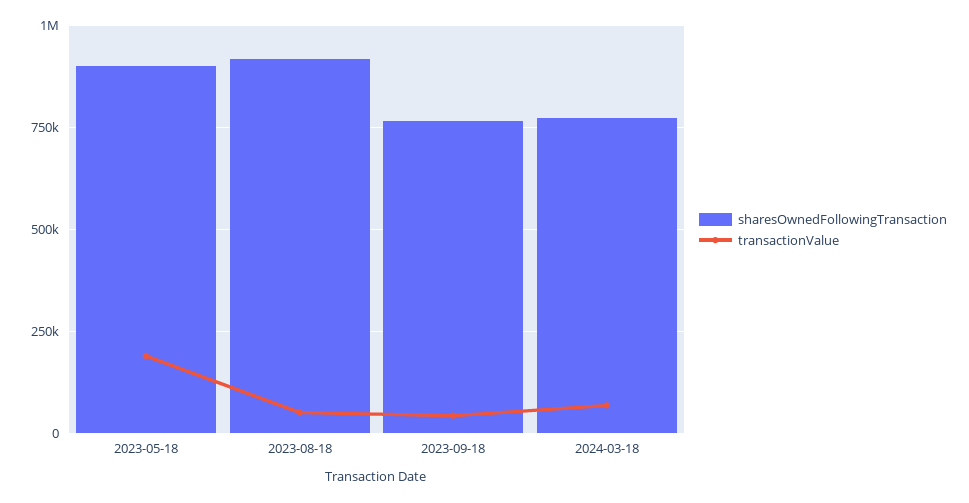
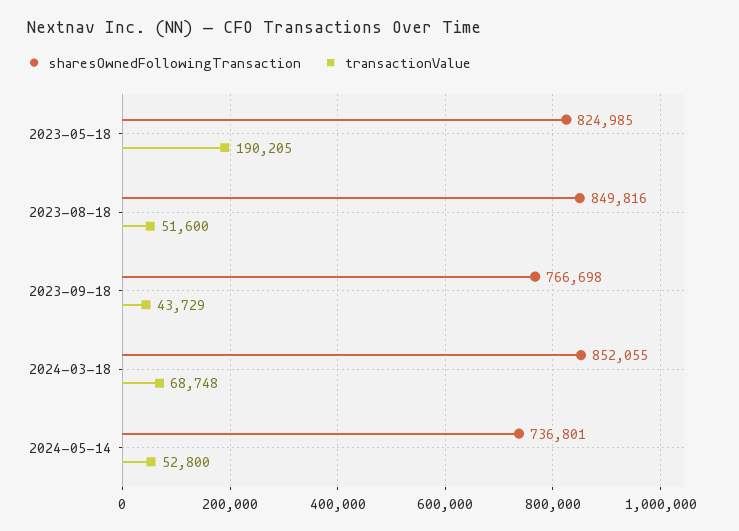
sharesOwnedFollowingTransaction, 2023-05-18: 900000 -> 824985
sharesOwnedFollowingTransaction, 2023-08-18: 925000 -> 849816
sharesOwnedFollowingTransaction, 2024-03-18: 775000 -> 852055
sharesOwnedFollowingTransaction, 2024-05-14: none -> 736801
transactionValue, 2024-05-14: none -> 52800

